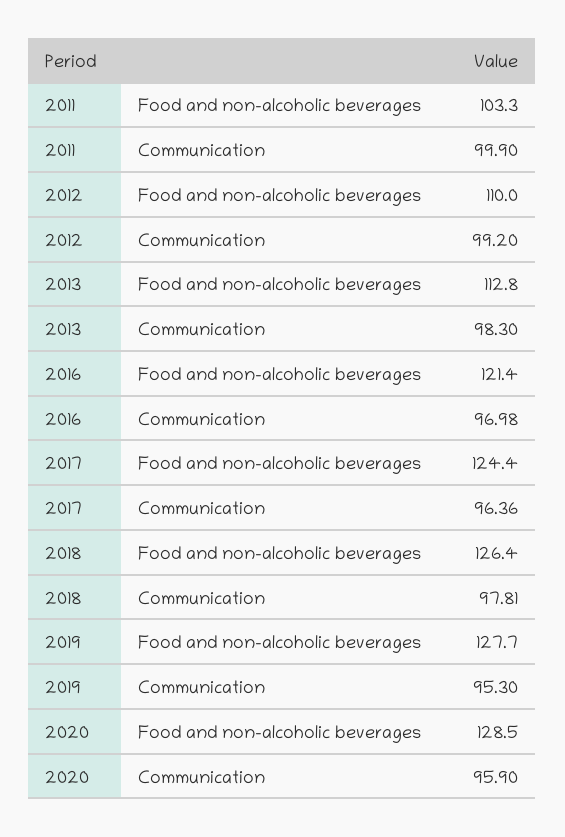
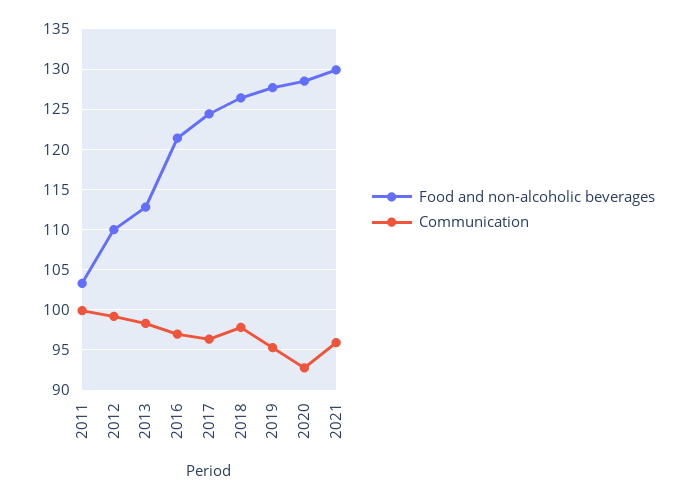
Communication, 2020: 95.9 -> 93
Food and non-alcoholic beverages, 2021: none -> 130
Communication, 2021: none -> 96

